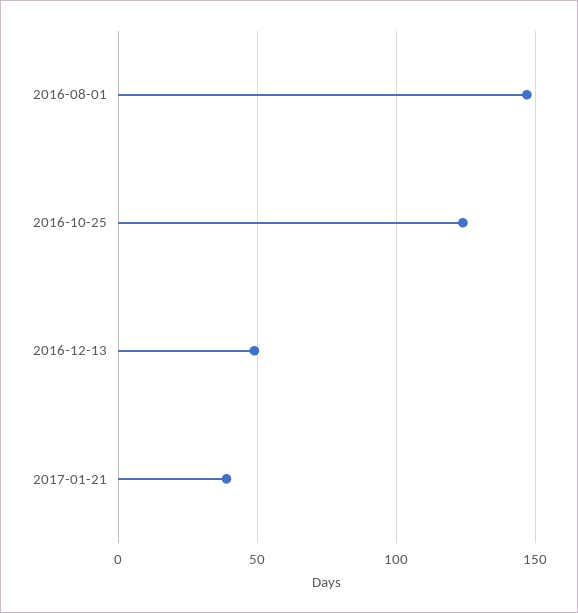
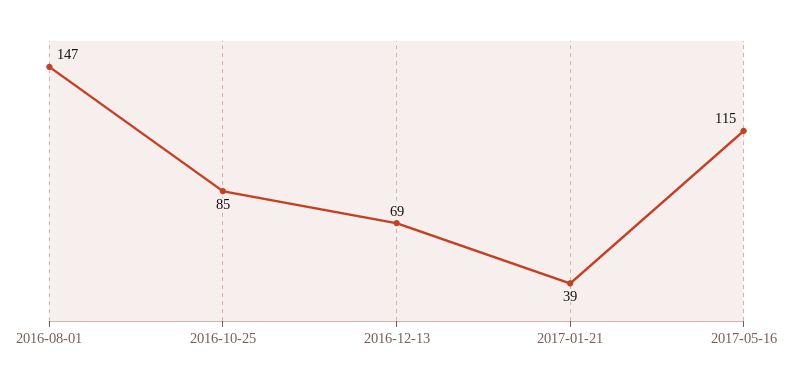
2016-10-25: 125 -> 85
2016-12-13: 50 -> 69
2017-05-16: none -> 115

